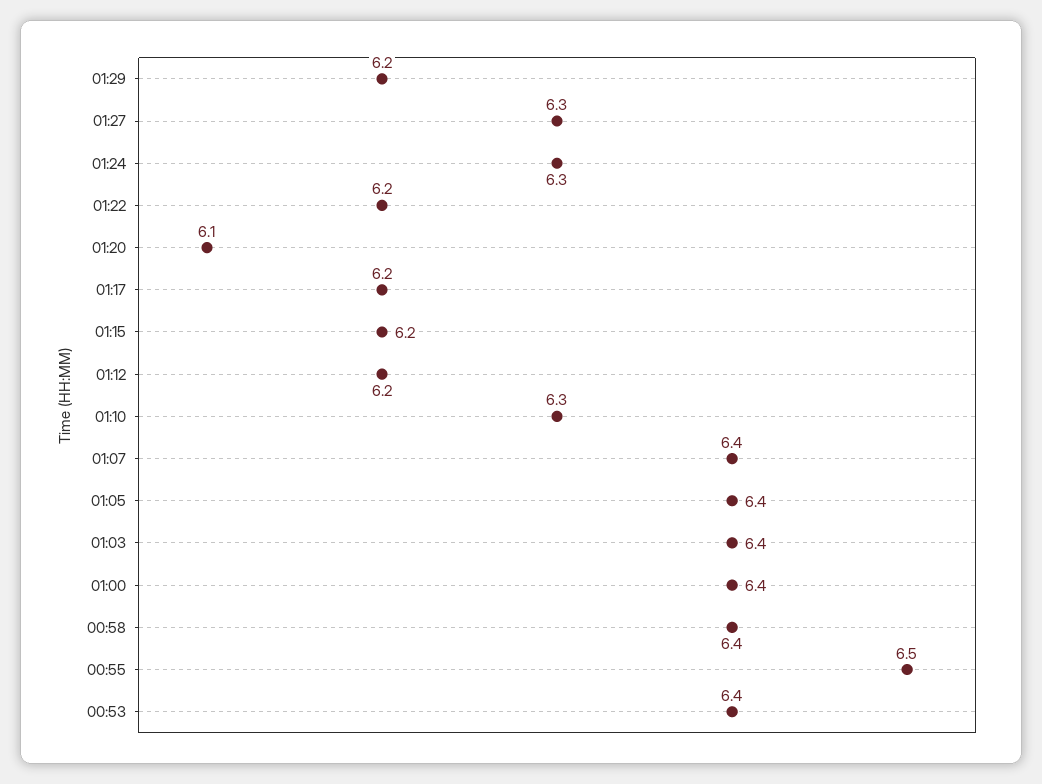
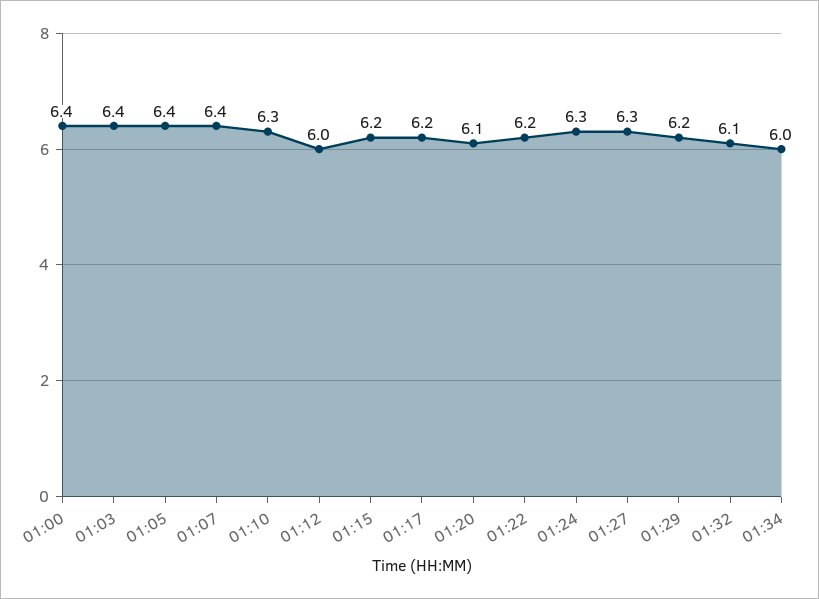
01:12: 6.2 -> 6
00:58: 6.4 -> none
00:55: 6.5 -> none
00:53: 6.4 -> none
01:32: none -> 6.1
01:34: none -> 6

